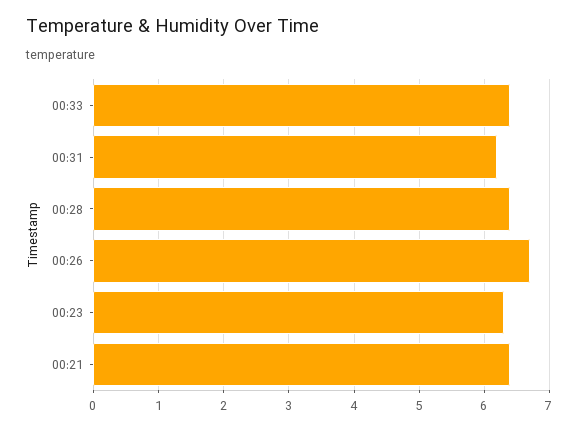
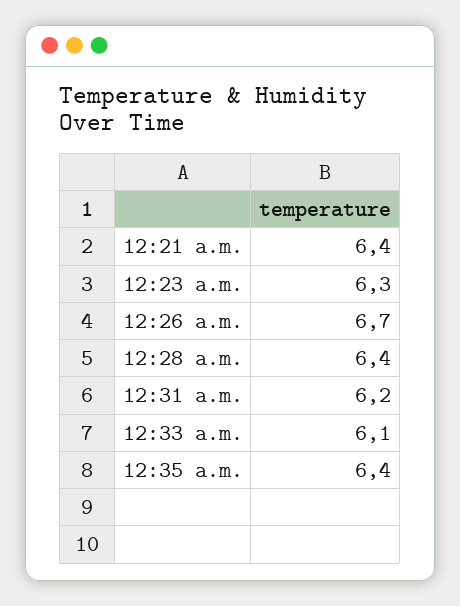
00:33: 6.4 -> 6.1
12:35 a.m.: none -> 6.4

